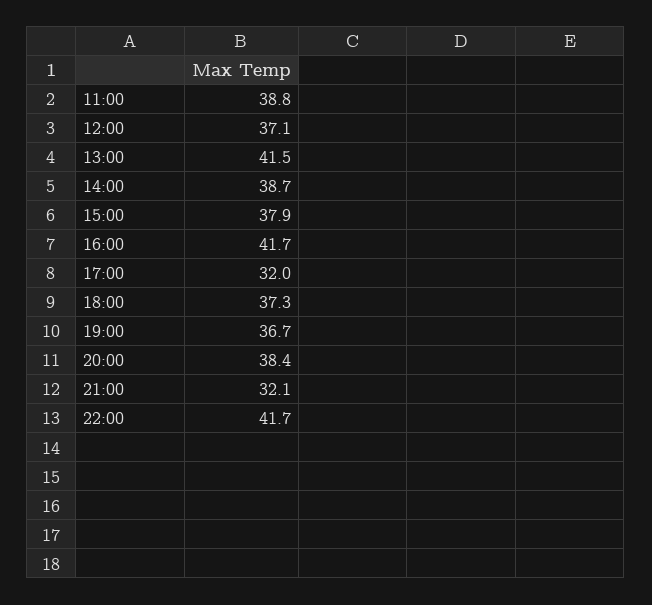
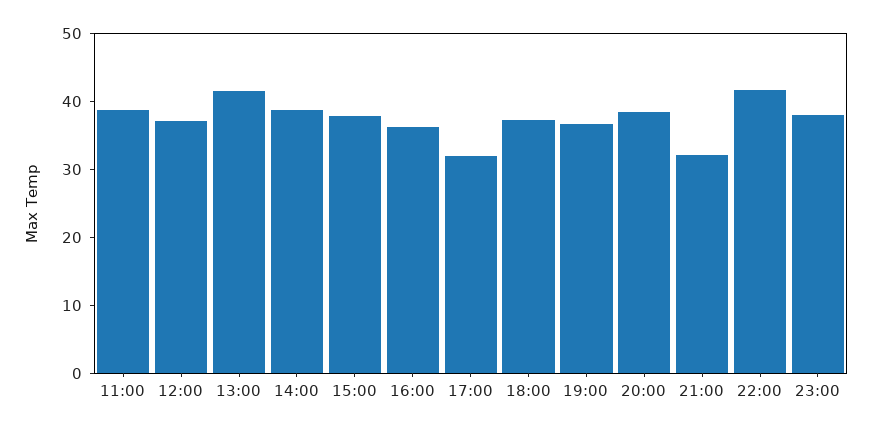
16:00: 41.7 -> 36
23:00: none -> 38

